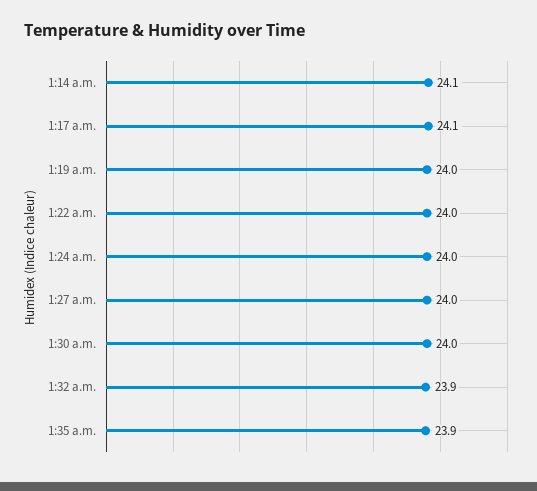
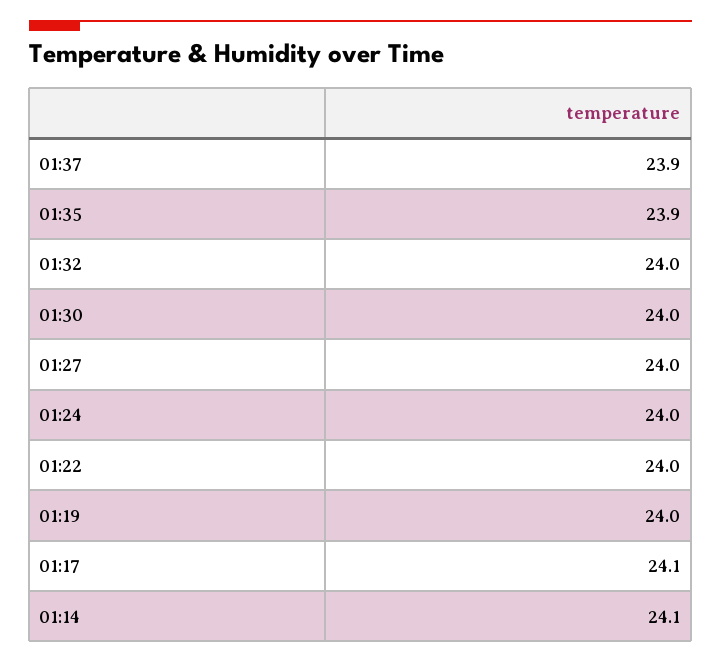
1:32 a.m.: 23.9 -> 24
01:37: none -> 23.9

